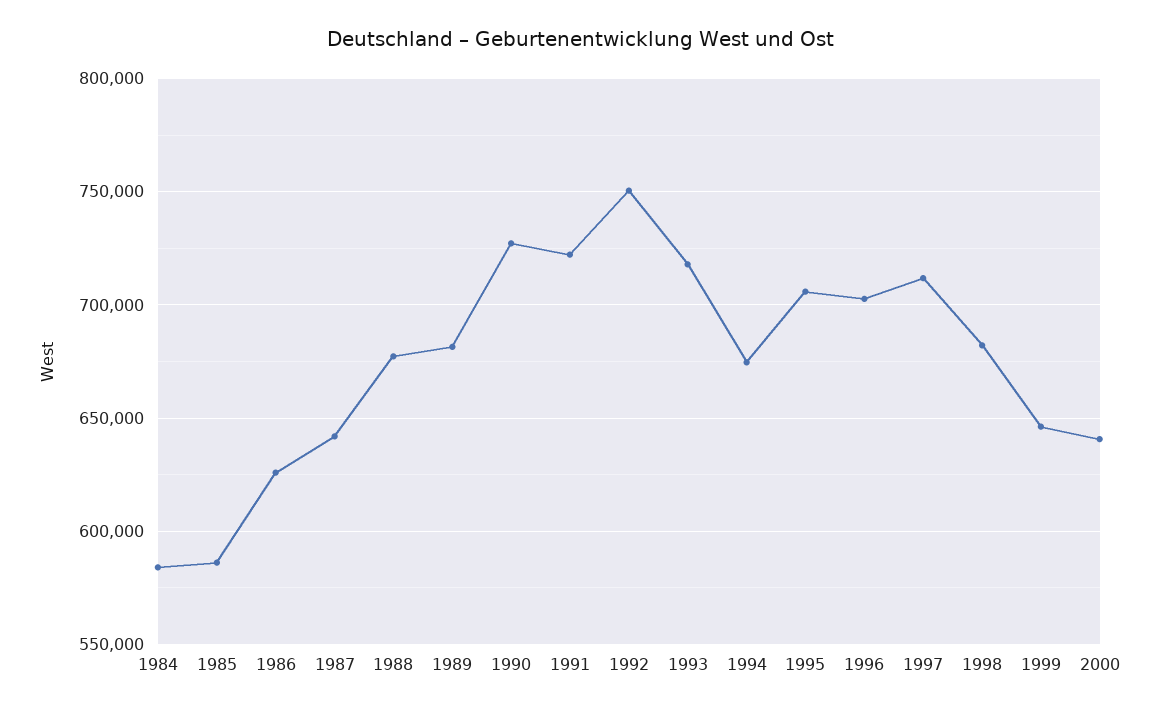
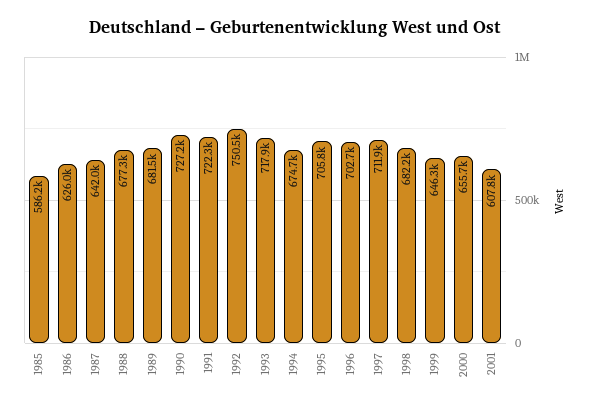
1984: 585000 -> none
2000: 640000 -> 655700
2001: none -> 607800

